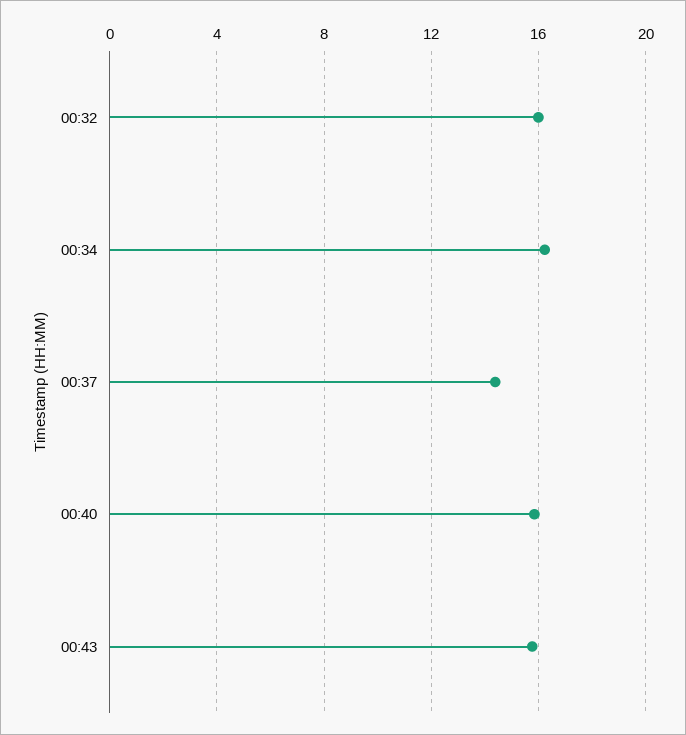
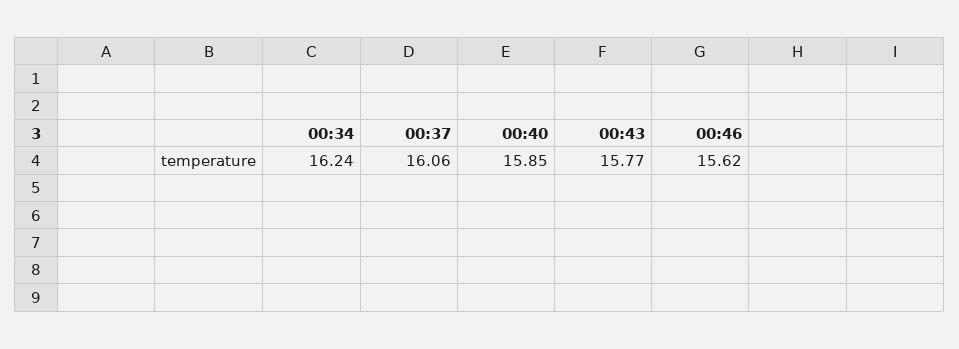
00:32: 16 -> none
00:37: 14.5 -> 16.06
00:46: none -> 15.62

